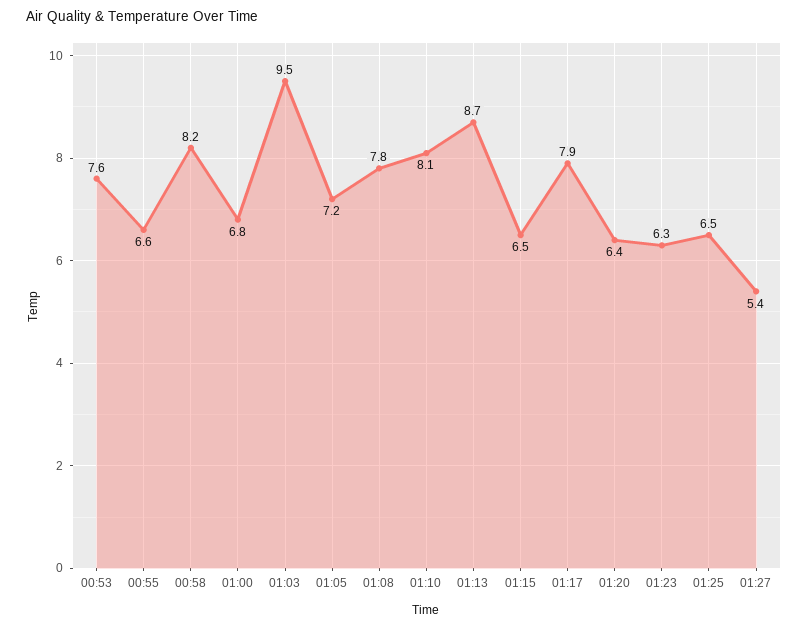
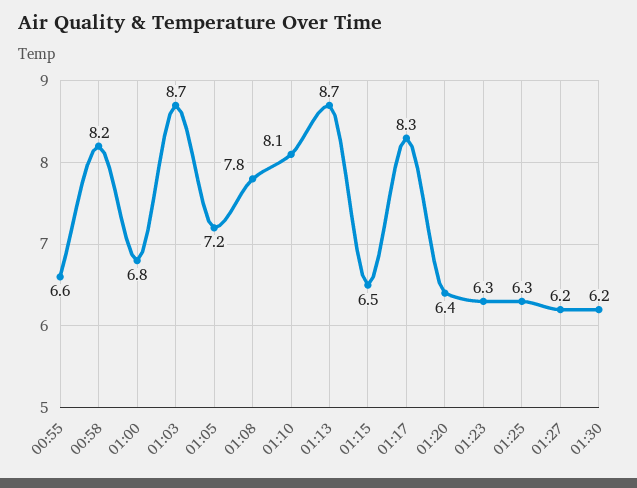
00:53: 7.6 -> none
01:03: 9.5 -> 8.7
01:17: 7.9 -> 8.3
01:25: 6.5 -> 6.3
01:27: 5.4 -> 6.2
01:30: none -> 6.2

